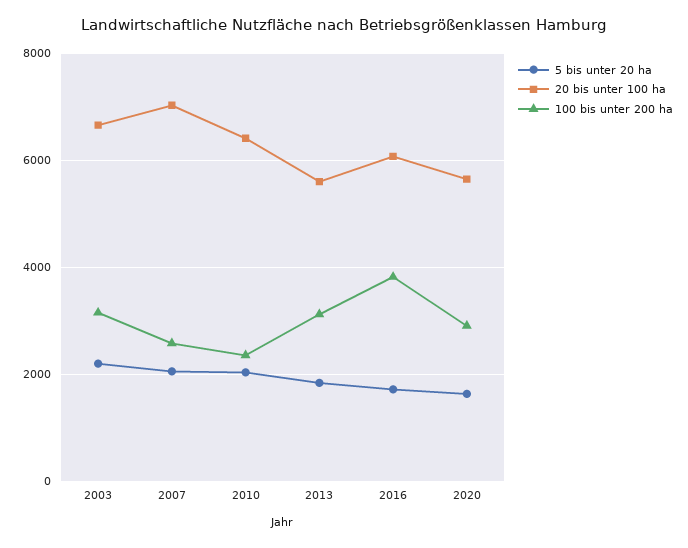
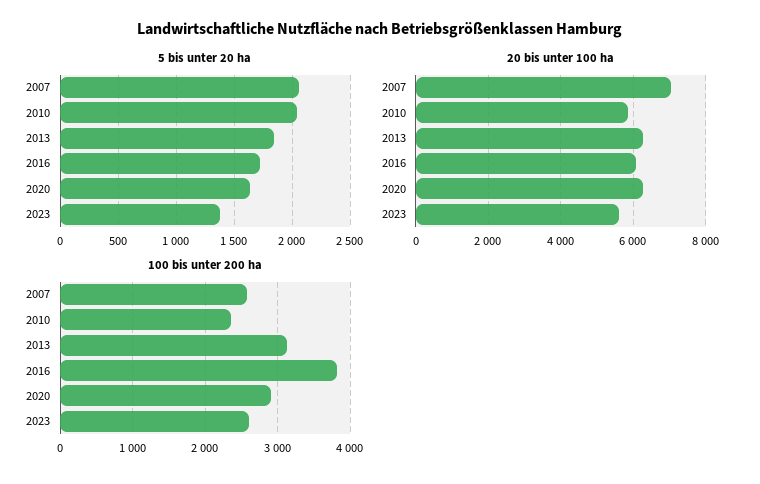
5 bis unter 20 ha, 2003: 2200 -> none
20 bis unter 100 ha, 2003: 6600 -> none
100 bis unter 200 ha, 2003: 3200 -> none
20 bis unter 100 ha, 2010: 6400 -> 5800
20 bis unter 100 ha, 2013: 5600 -> 6200
20 bis unter 100 ha, 2020: 5600 -> 6200
5 bis unter 20 ha, 2023: none -> 1400
20 bis unter 100 ha, 2023: none -> 5600
100 bis unter 200 ha, 2023: none -> 2600

